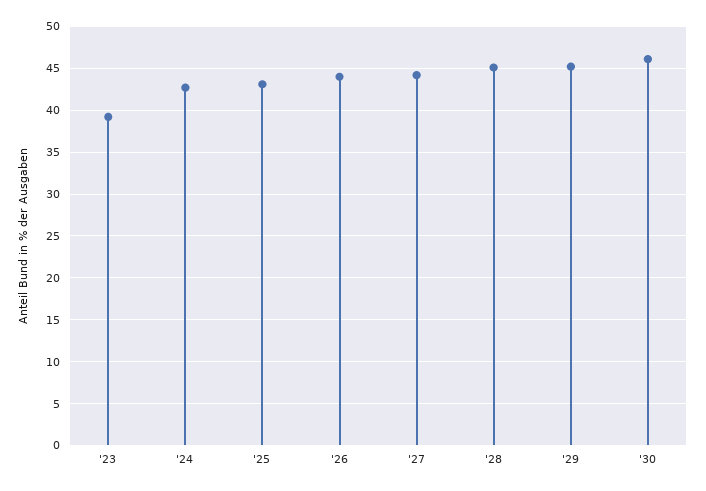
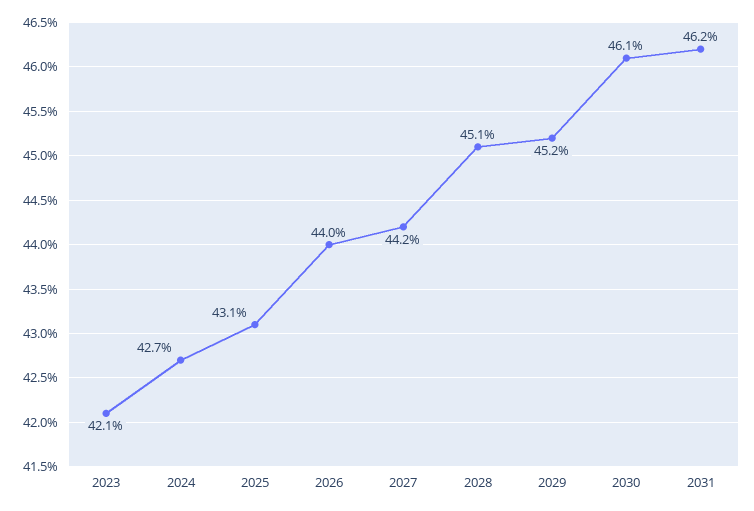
'23: 39 -> 42.1
2031: none -> 46.2

